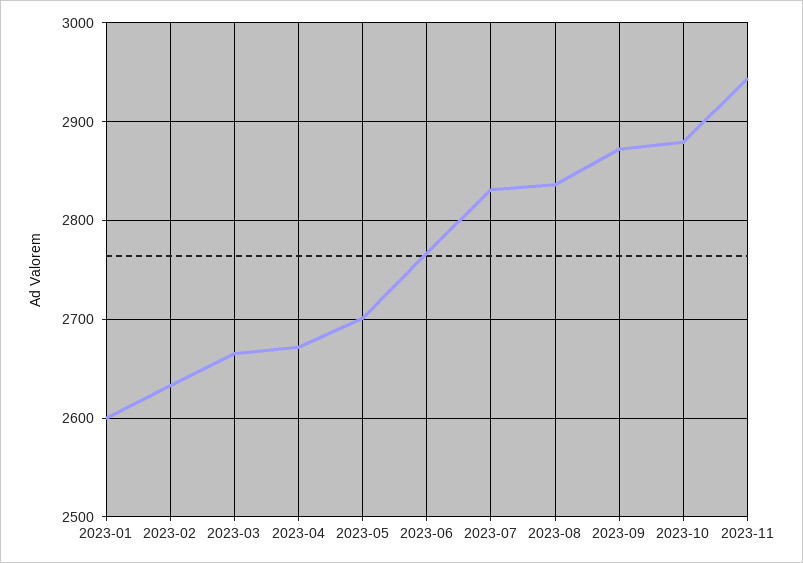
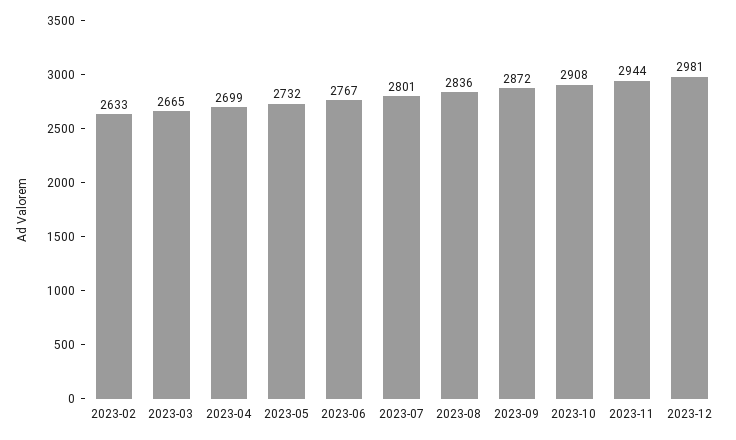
2023-01: 2600 -> none
2023-04: 2670 -> 2699
2023-05: 2700 -> 2732
2023-07: 2830 -> 2801
2023-10: 2880 -> 2908
2023-12: none -> 2981

